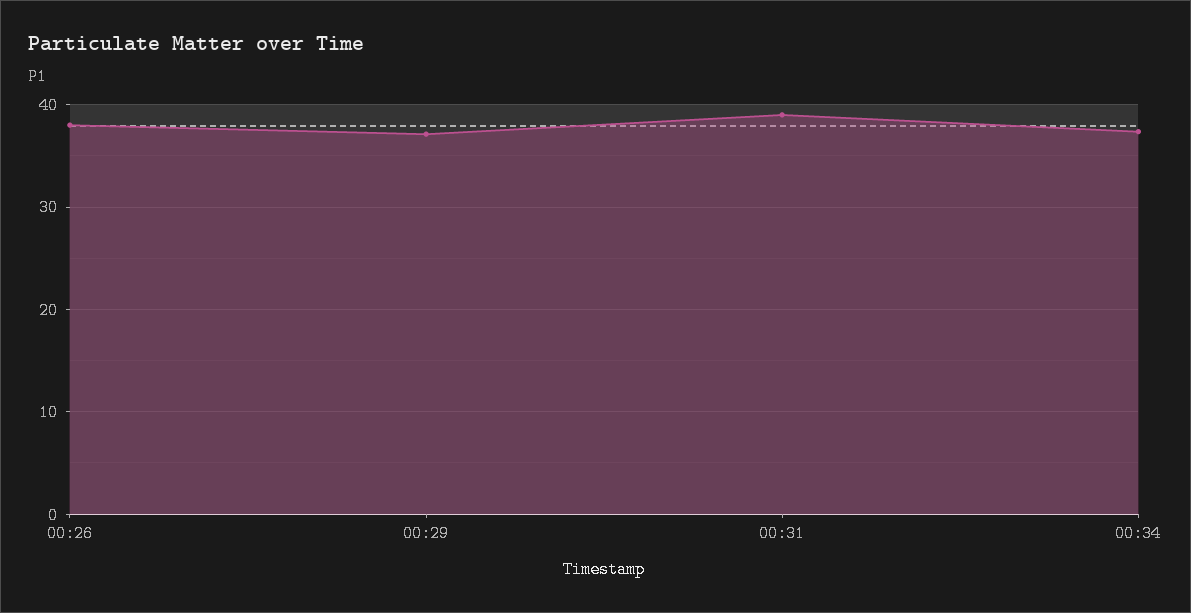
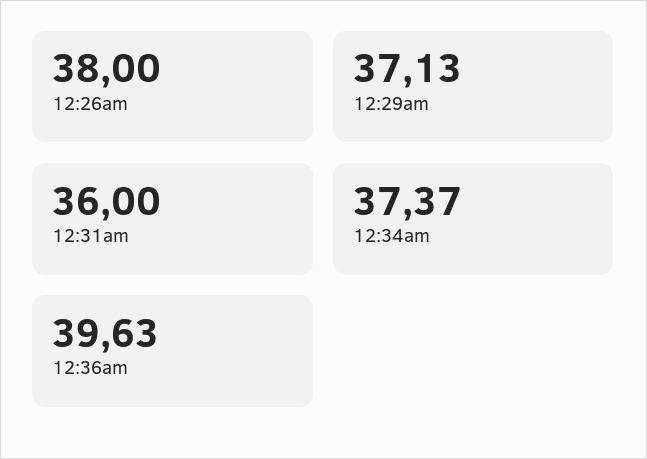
00:31: 39 -> 36
12:36am: none -> 39.63

